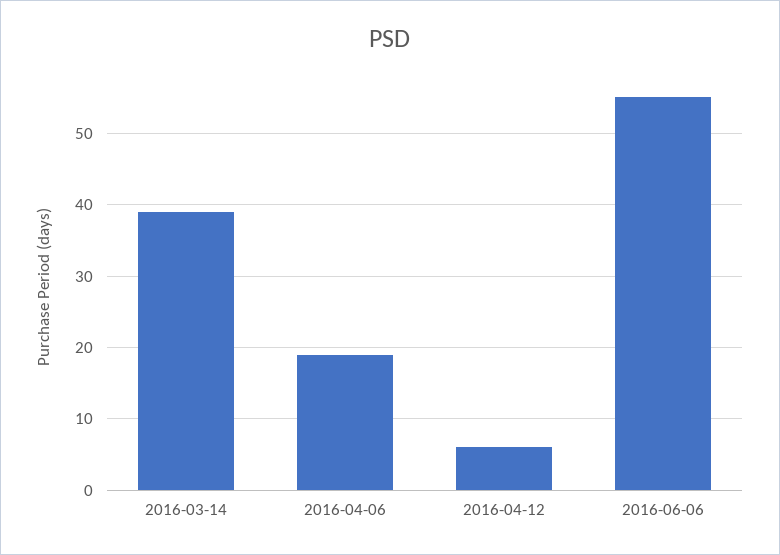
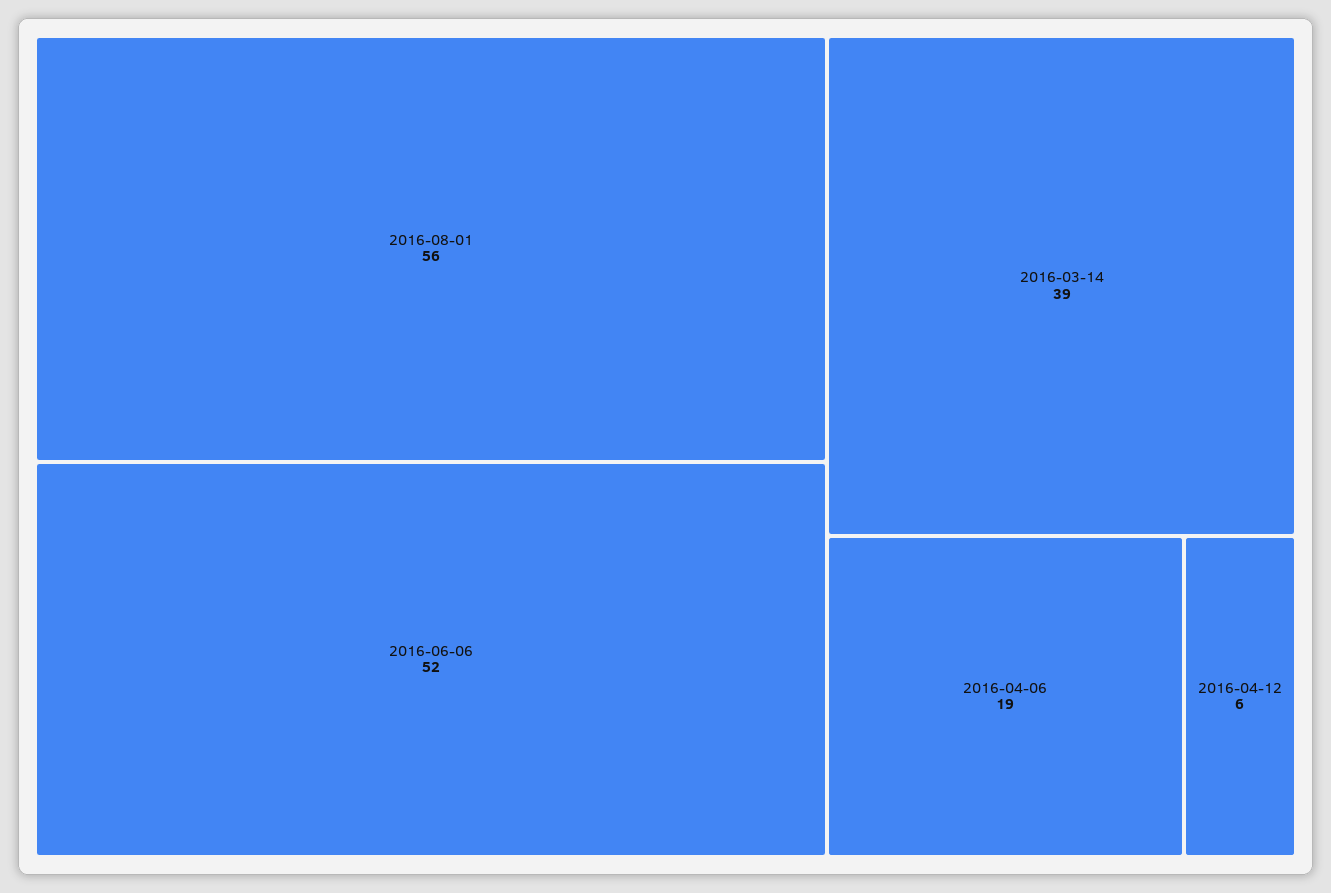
2016-06-06: 55 -> 52
2016-08-01: none -> 56

